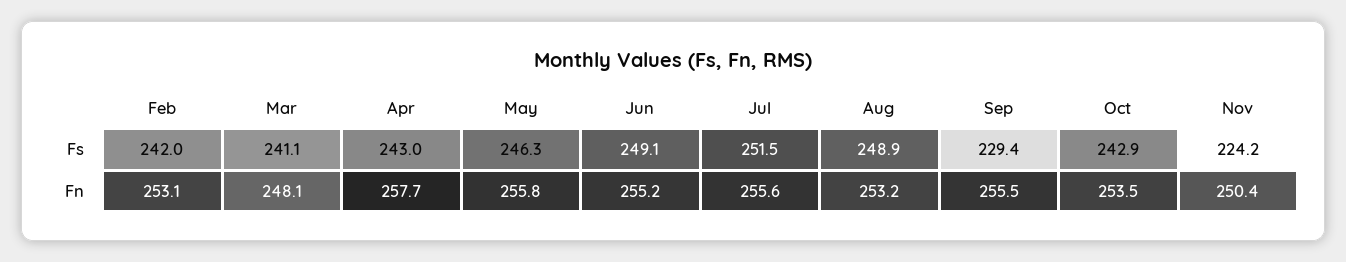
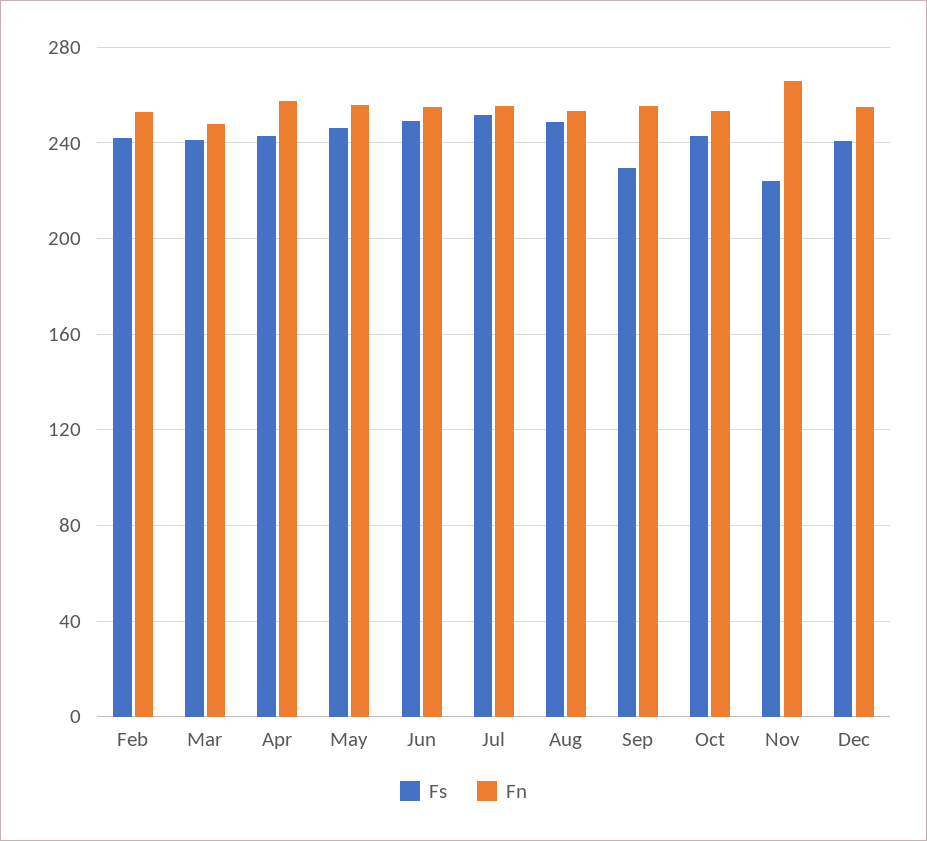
Fn, Nov: 250.4 -> 265
Fs, Dec: none -> 240
Fn, Dec: none -> 255

